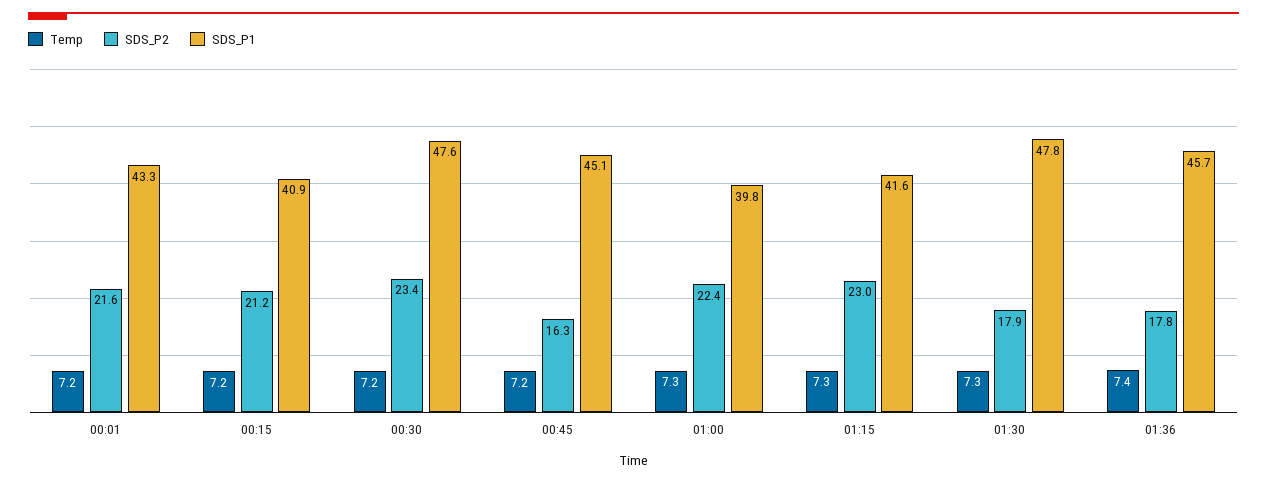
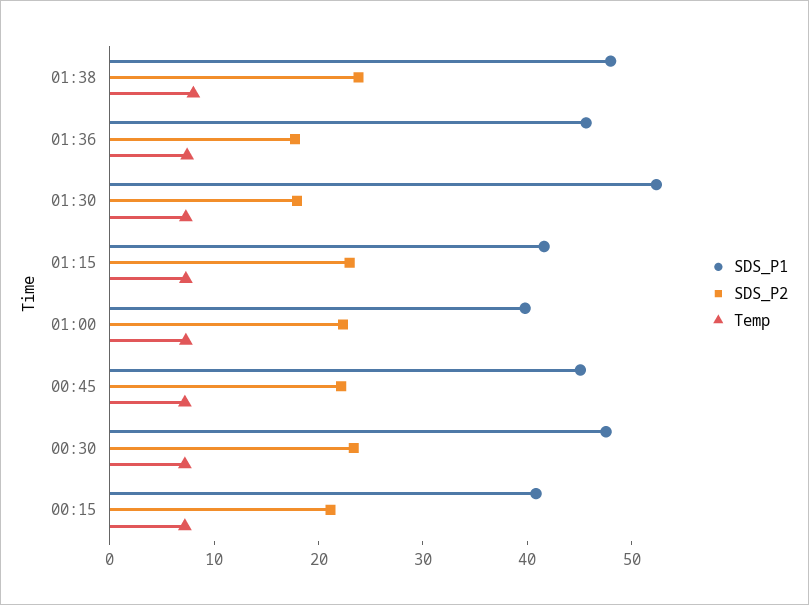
Temp, 00:01: 7.2 -> none
SDS_P2, 00:01: 21.6 -> none
SDS_P1, 00:01: 43.3 -> none
SDS_P2, 00:45: 16.3 -> 22
SDS_P1, 01:30: 47.8 -> 52
SDS_P1, 01:38: none -> 48
SDS_P2, 01:38: none -> 24
Temp, 01:38: none -> 8

